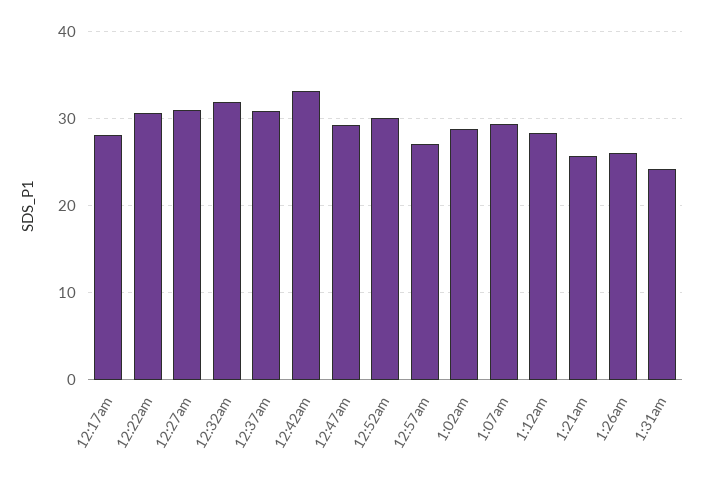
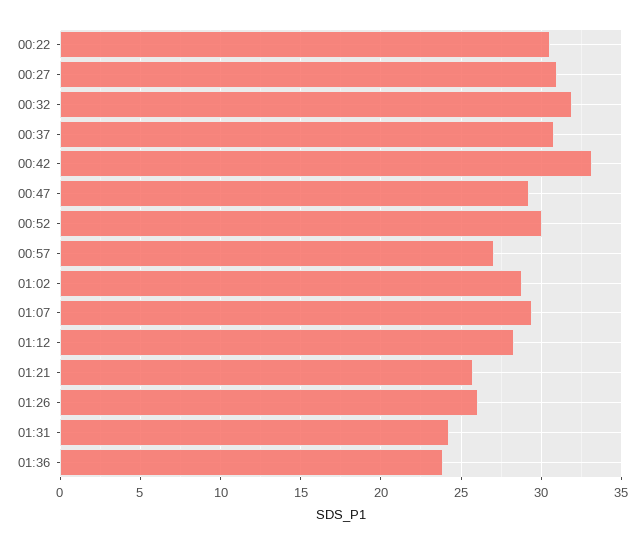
12:17am: 28 -> none
01:36: none -> 24

